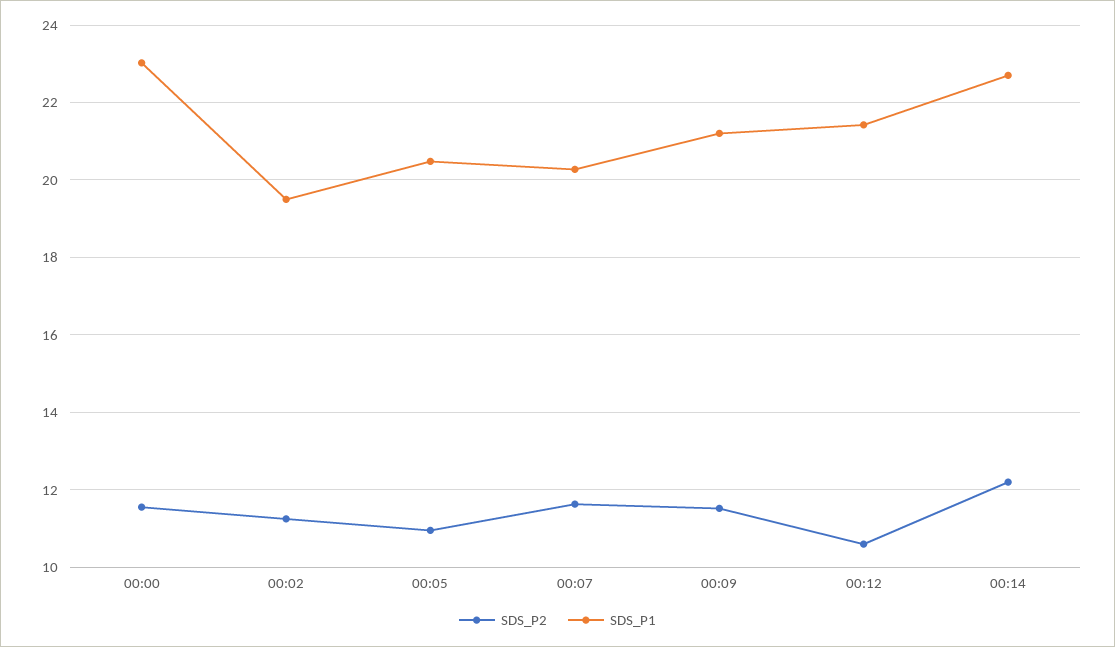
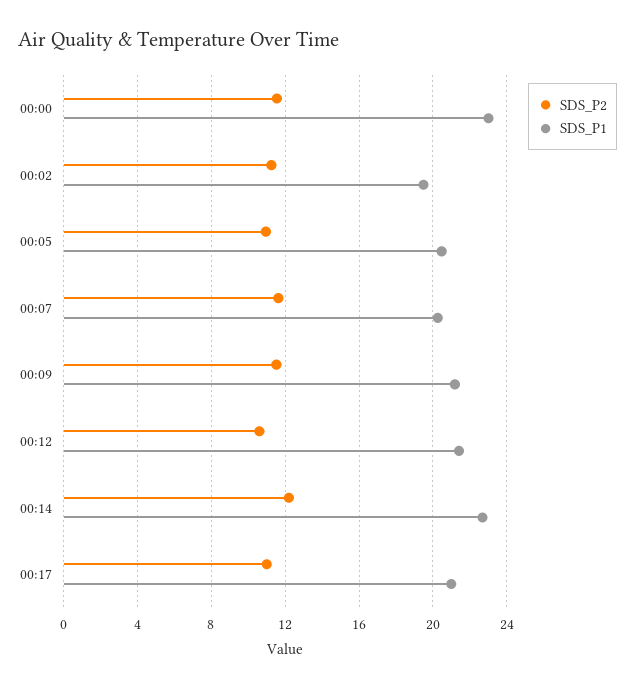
SDS_P2, 00:17: none -> 11
SDS_P1, 00:17: none -> 21

